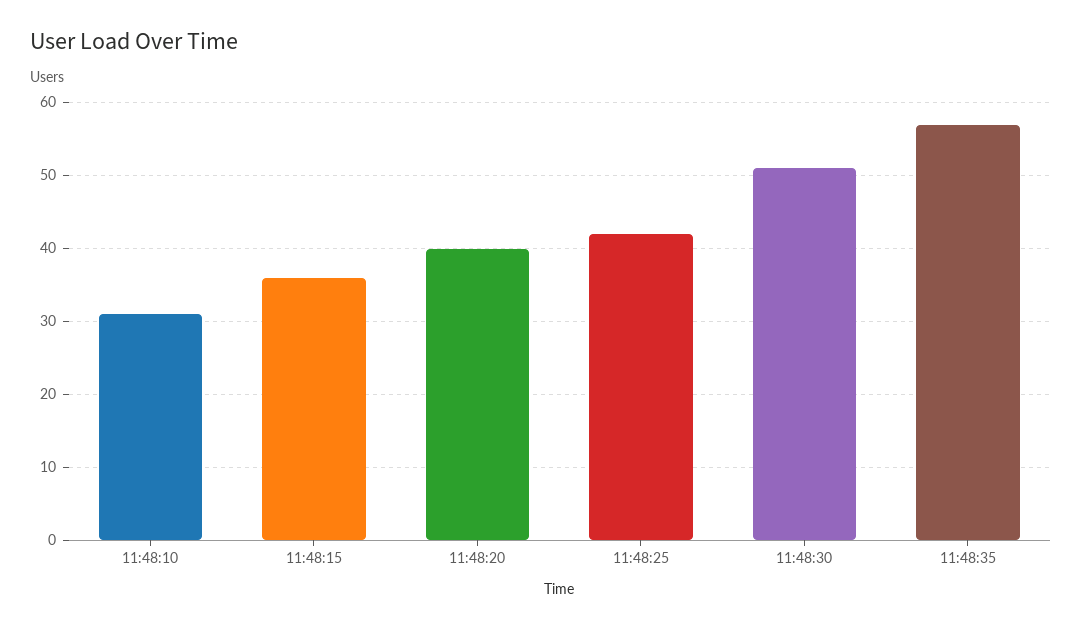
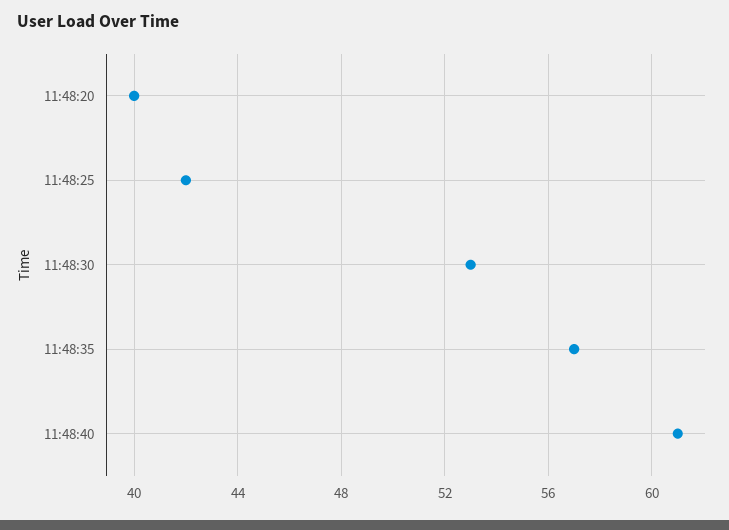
11:48:10: 31 -> none
11:48:15: 36 -> none
11:48:30: 51 -> 53
11:48:40: none -> 61

